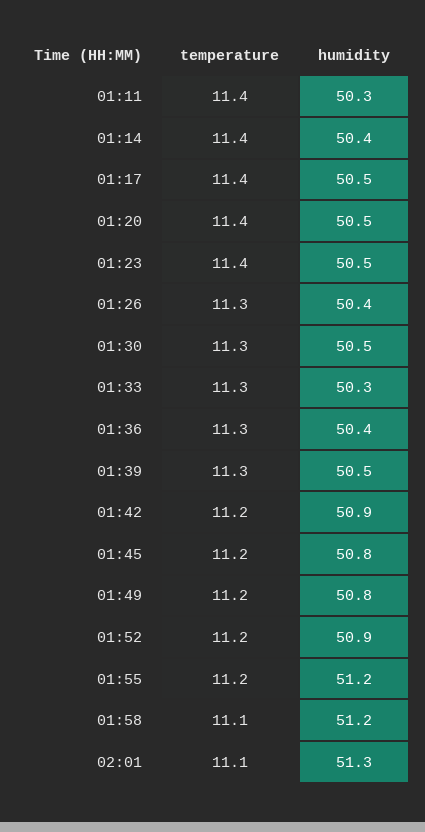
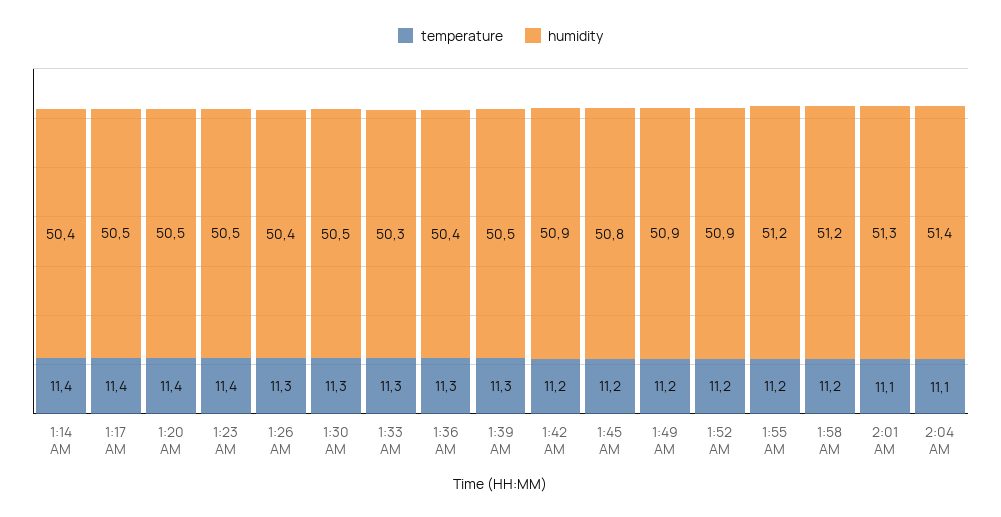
temperature, 01:11: 11.4 -> none
humidity, 01:11: 50.3 -> none
humidity, 01:49: 50.8 -> 50.9
temperature, 01:58: 11.1 -> 11.2
temperature, 2:04 AM: none -> 11.1
humidity, 2:04 AM: none -> 51.4

